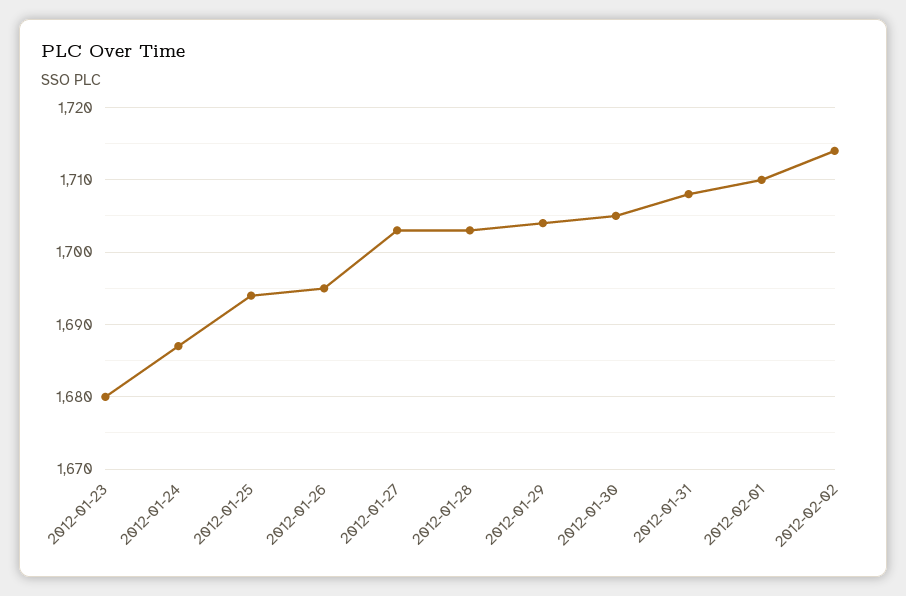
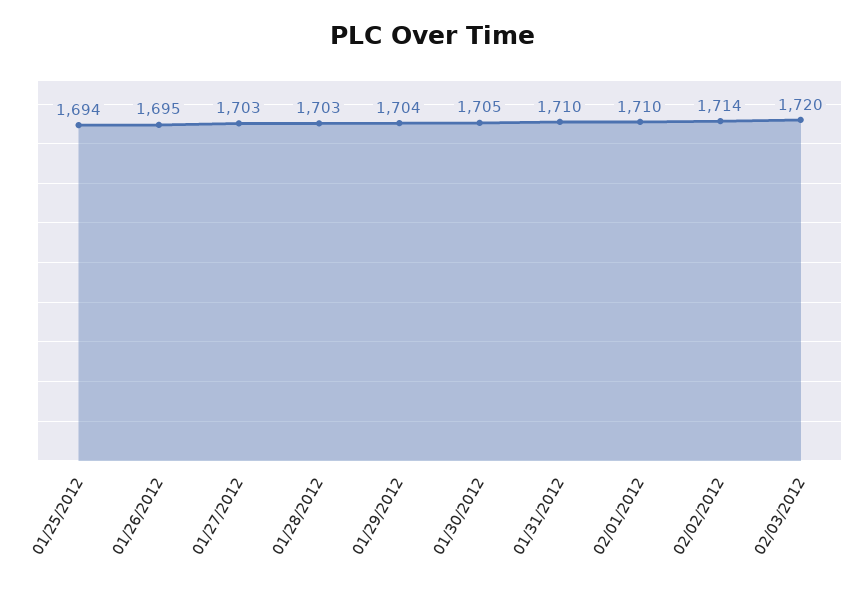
2012-01-23: 1680 -> none
2012-01-24: 1687 -> none
2012-01-31: 1708 -> 1710
02/03/2012: none -> 1720

